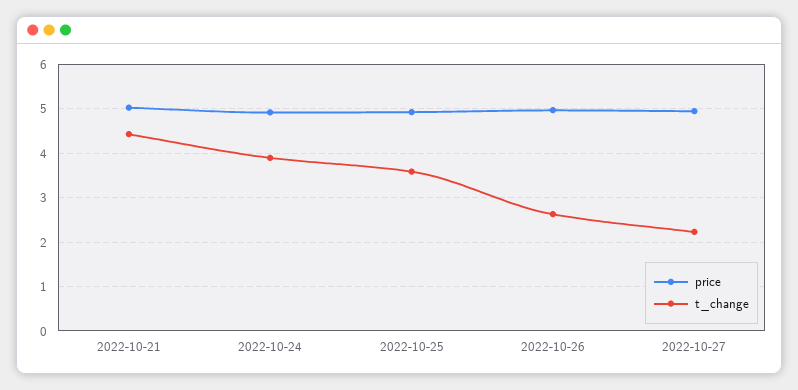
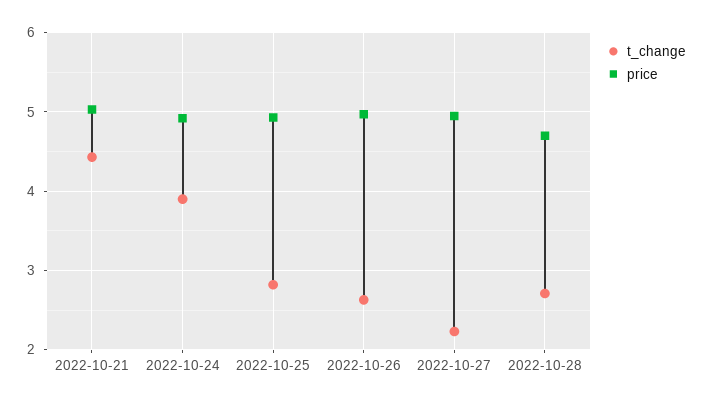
t_change, 2022-10-25: 3.6 -> 2.8
t_change, 2022-10-28: none -> 2.7
price, 2022-10-28: none -> 4.7

